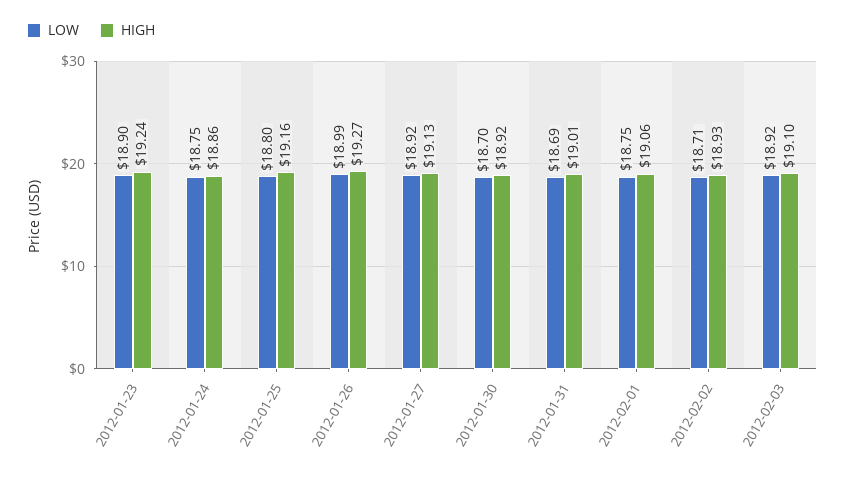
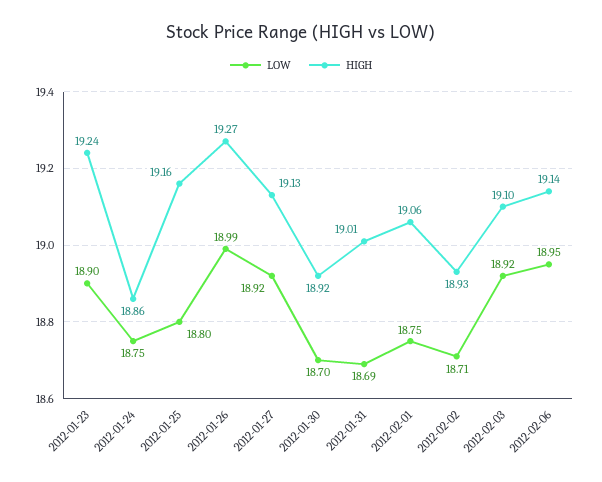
LOW, 2012-02-06: none -> 18.95
HIGH, 2012-02-06: none -> 19.14

